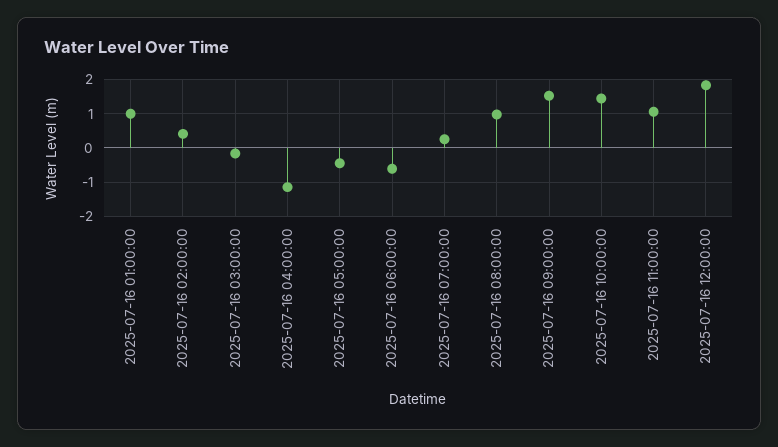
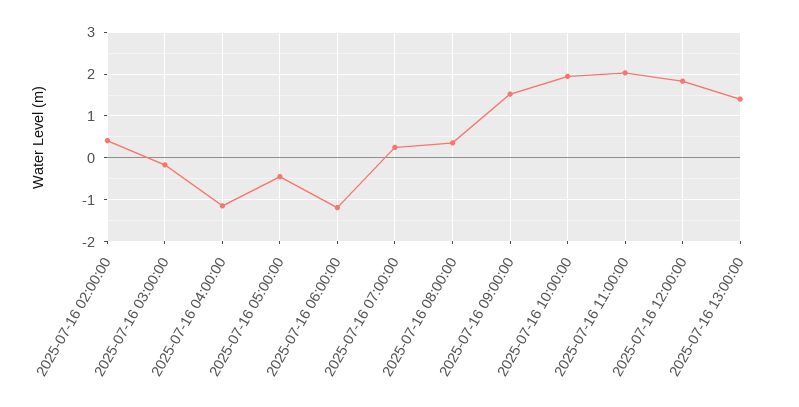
2025-07-16 01:00:00: 1 -> none
2025-07-16 06:00:00: -0.6 -> -1.2
2025-07-16 08:00:00: 1 -> 0.4
2025-07-16 10:00:00: 1.4 -> 2
2025-07-16 11:00:00: 1 -> 2
2025-07-16 13:00:00: none -> 1.4

